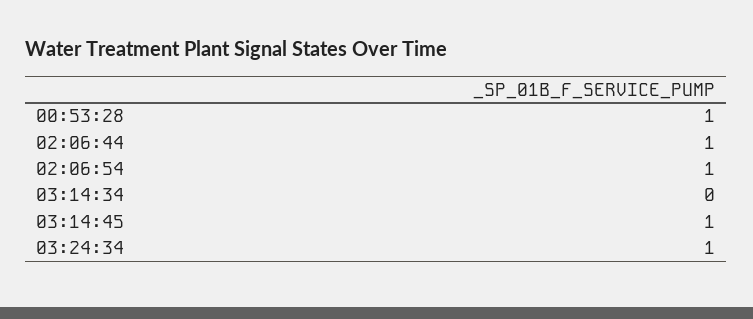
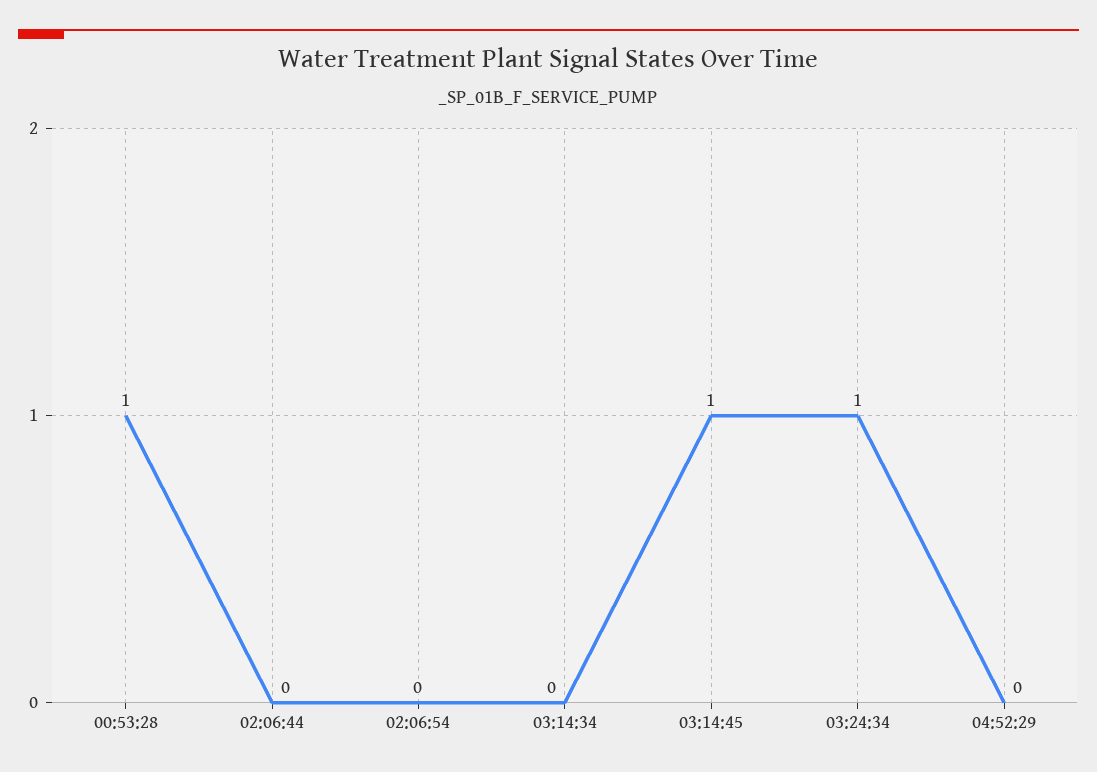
02:06:44: 1 -> 0
02:06:54: 1 -> 0
04:52:29: none -> 0

